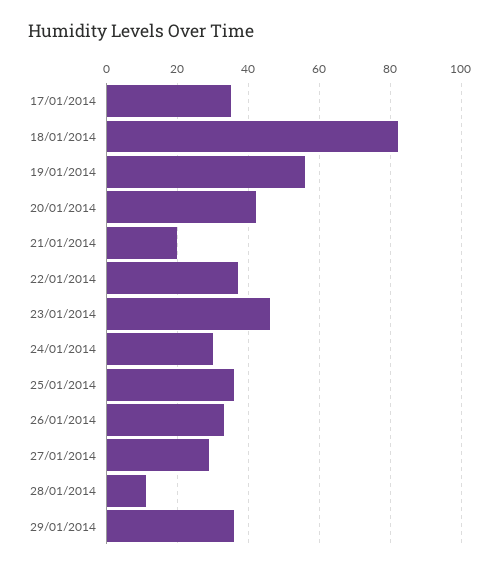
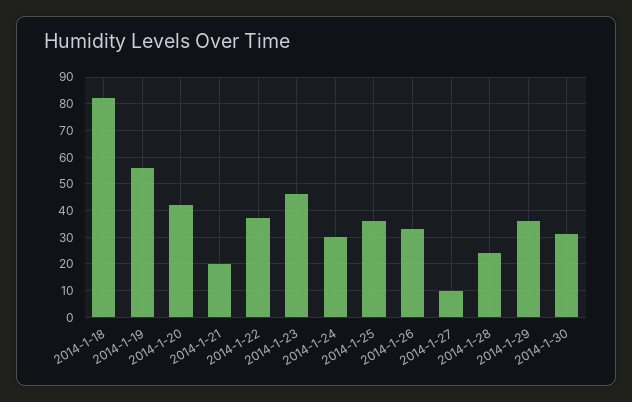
17/01/2014: 35 -> none
27/01/2014: 30 -> 10
28/01/2014: 10 -> 25
2014-1-30: none -> 30

